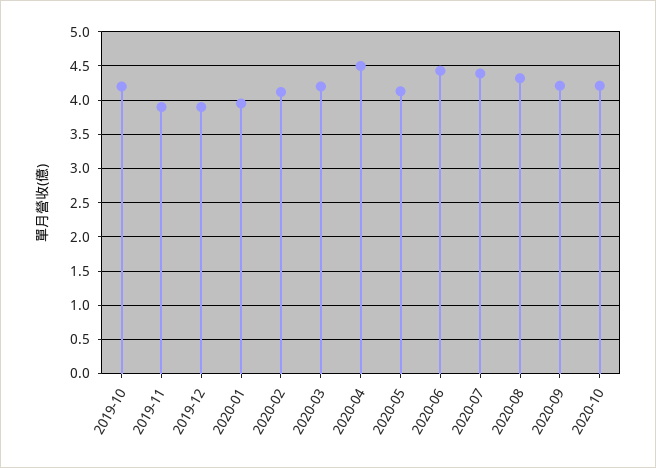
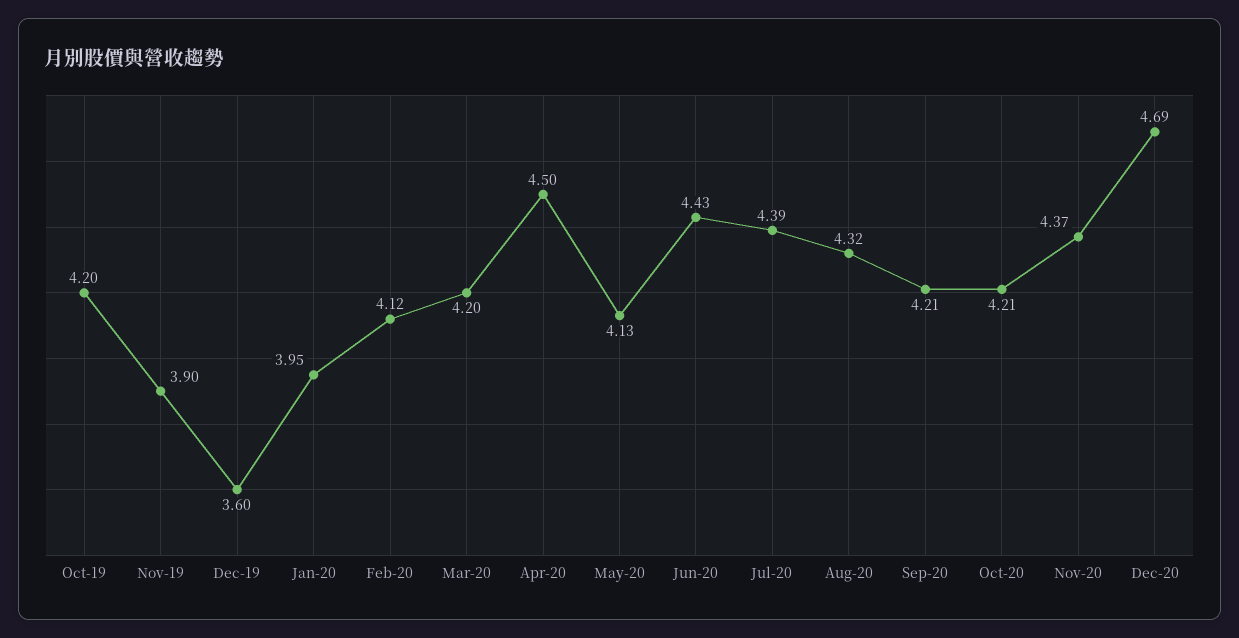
2019-12: 3.9 -> 3.6
Nov-20: none -> 4.37
Dec-20: none -> 4.69

